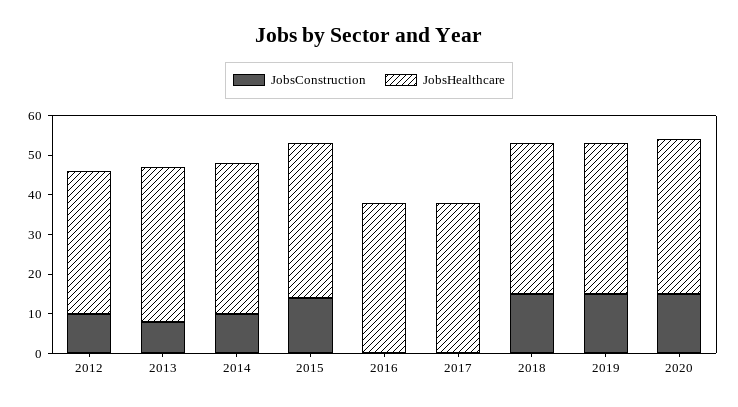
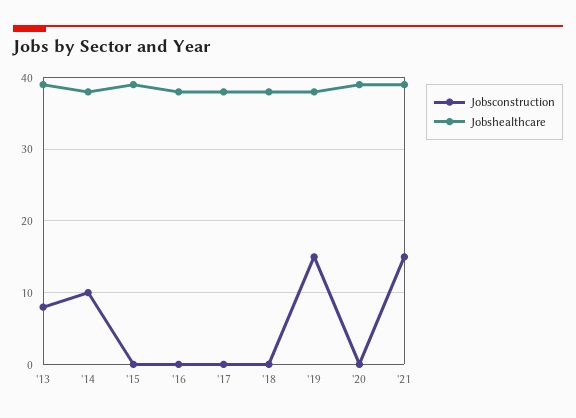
JobsConstruction, 2012: 10 -> none
JobsHealthcare, 2012: 35 -> none
JobsConstruction, 2015: 15 -> 0
JobsConstruction, 2018: 15 -> 0
JobsConstruction, 2020: 15 -> 0
JobsConstruction, '21: none -> 15
JobsHealthcare, '21: none -> 39

